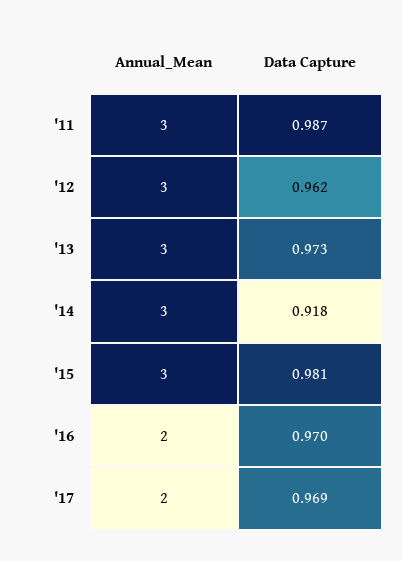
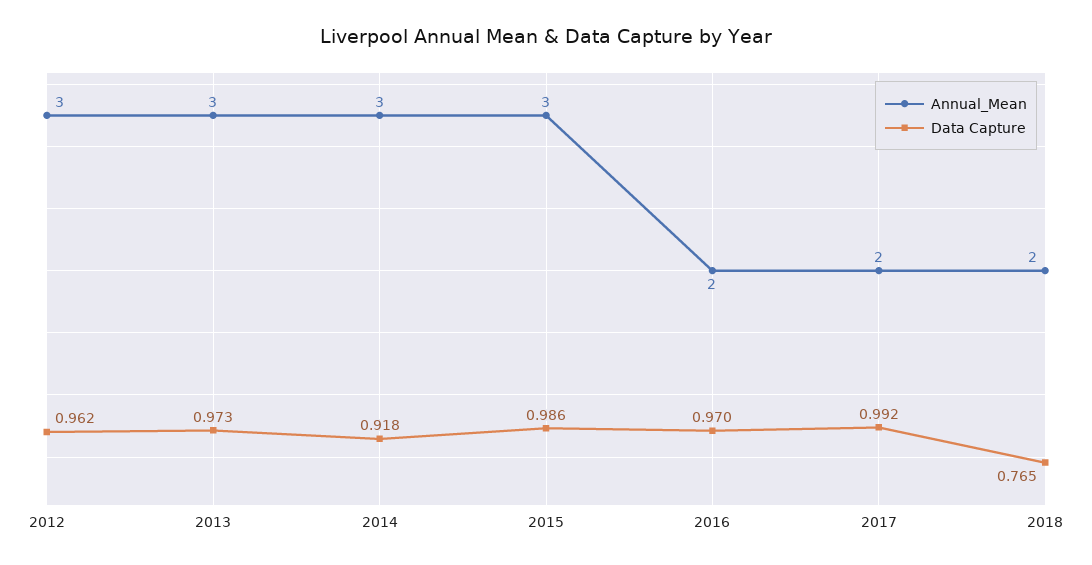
Annual_Mean, '11: 3 -> none
Data Capture, '11: 0.987 -> none
Data Capture, '15: 0.981 -> 0.986
Data Capture, '17: 0.969 -> 0.992
Annual_Mean, 2018: none -> 2
Data Capture, 2018: none -> 0.765

